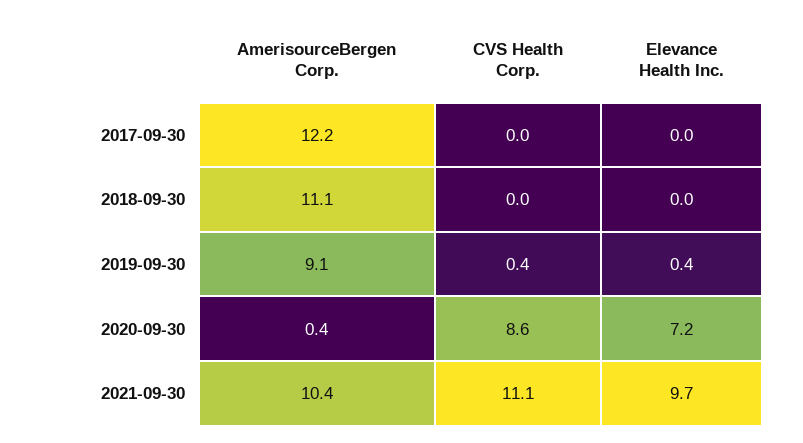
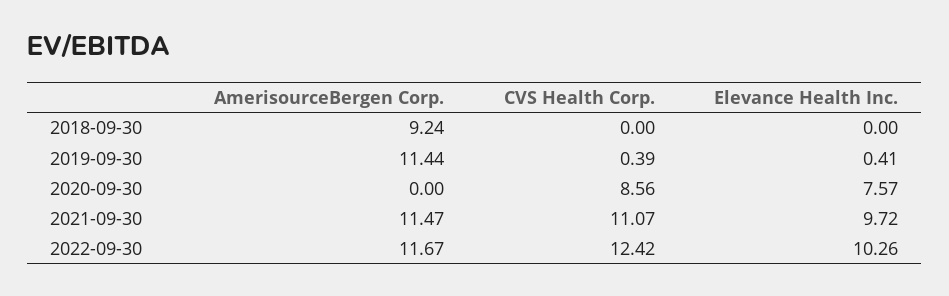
AmerisourceBergen Corp., 2017-09-30: 12.2 -> none
CVS Health Corp., 2017-09-30: 0 -> none
Elevance Health Inc., 2017-09-30: 0 -> none
AmerisourceBergen Corp., 2018-09-30: 11.1 -> 9.24
AmerisourceBergen Corp., 2019-09-30: 9.1 -> 11.44
AmerisourceBergen Corp., 2020-09-30: 0.4 -> 0
Elevance Health Inc., 2020-09-30: 7.2 -> 7.57
AmerisourceBergen Corp., 2021-09-30: 10.4 -> 11.47
AmerisourceBergen Corp., 2022-09-30: none -> 11.67
CVS Health Corp., 2022-09-30: none -> 12.42
Elevance Health Inc., 2022-09-30: none -> 10.26

